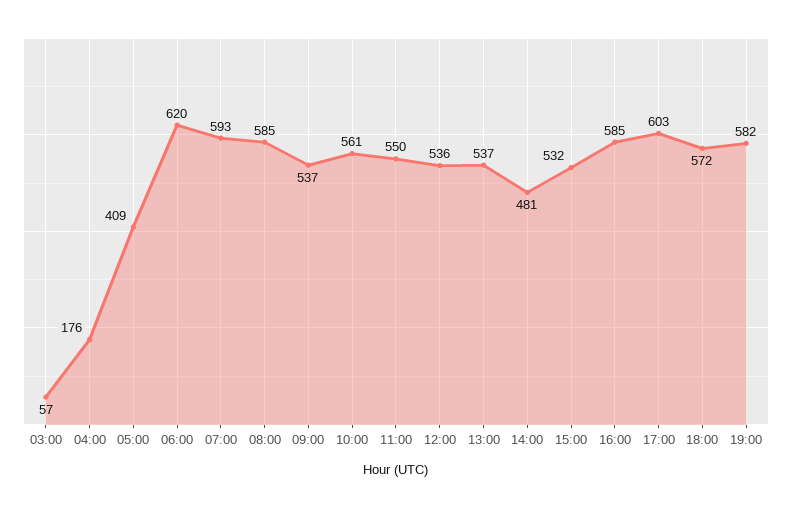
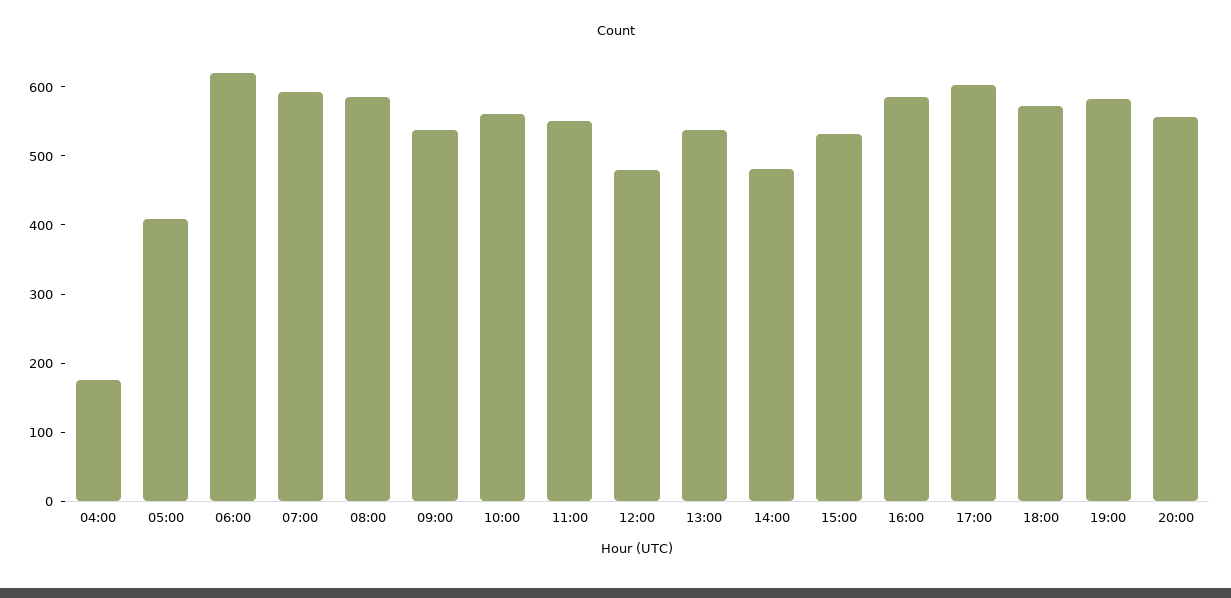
03:00: 57 -> none
12:00: 536 -> 480
20:00: none -> 560

